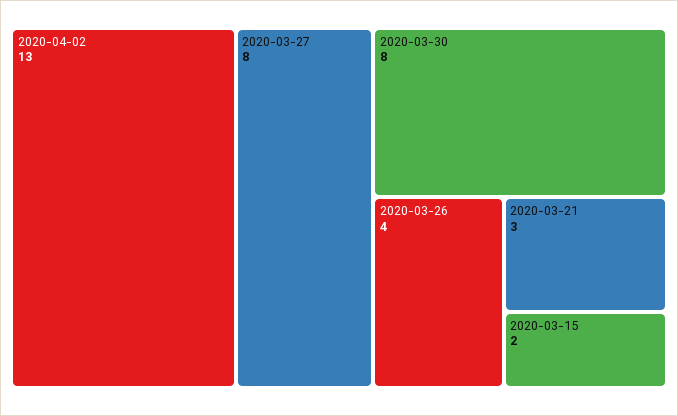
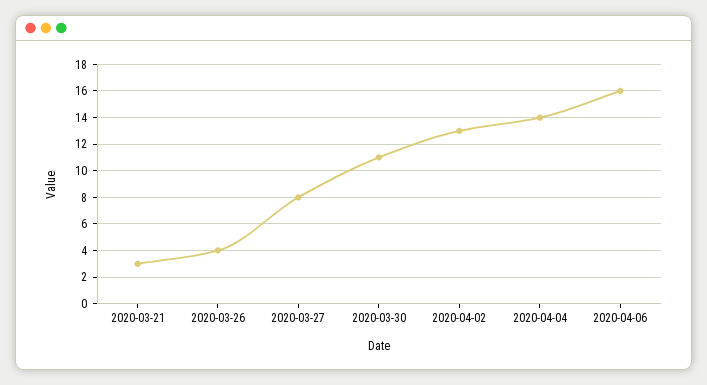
2020-03-30: 8 -> 11
2020-03-15: 2 -> none
2020-04-04: none -> 14
2020-04-06: none -> 16

